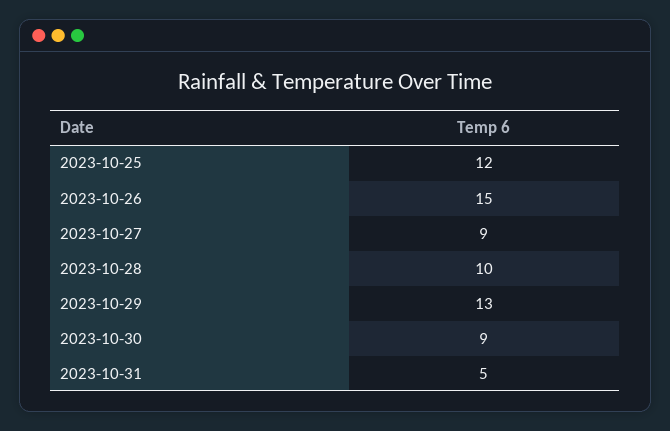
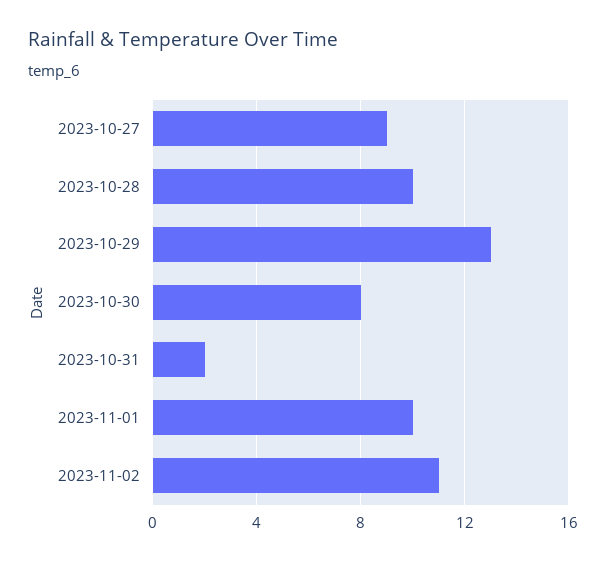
2023-10-25: 12 -> none
2023-10-26: 15 -> none
2023-10-30: 9 -> 8
2023-10-31: 5 -> 2
2023-11-01: none -> 10
2023-11-02: none -> 11

